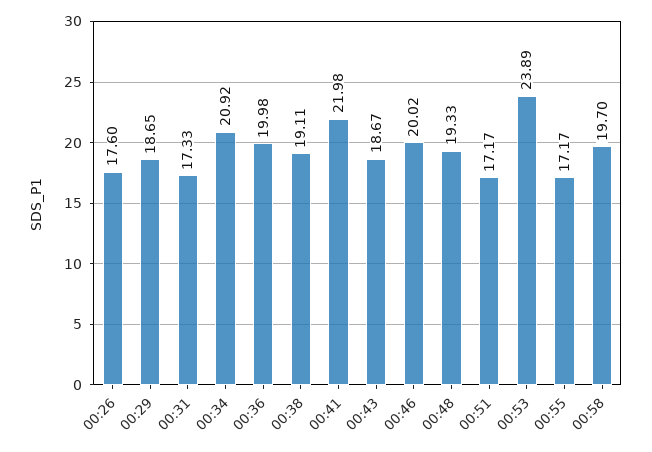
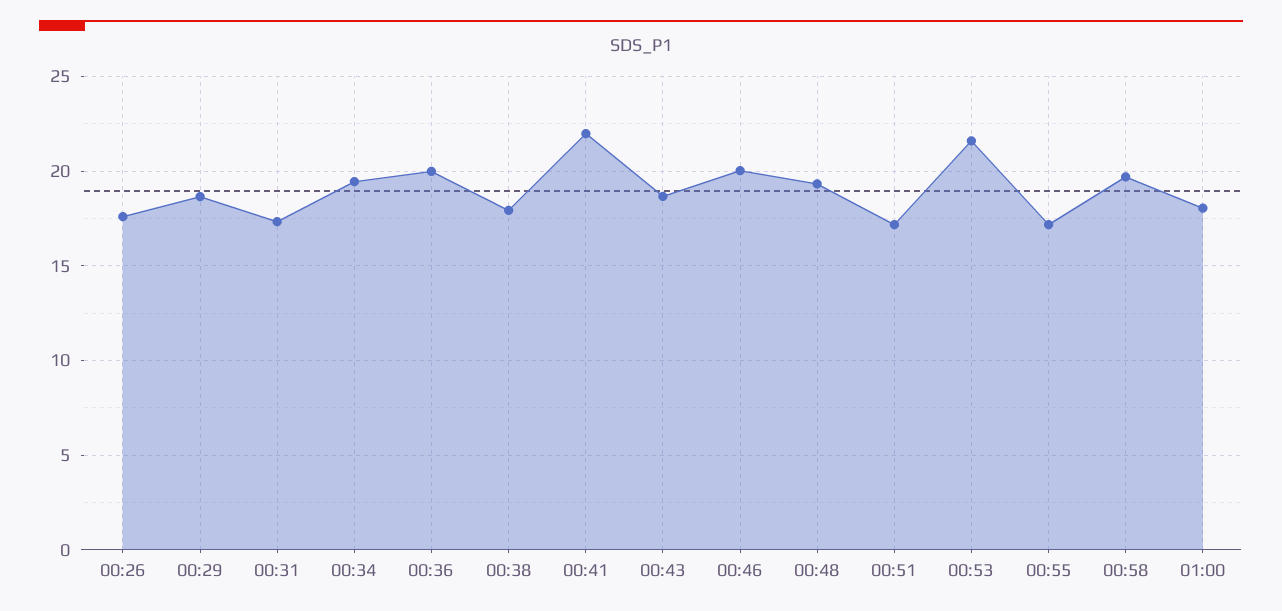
00:34: 20.92 -> 19.5
00:38: 19.11 -> 18
00:53: 23.89 -> 21.5
01:00: none -> 18

